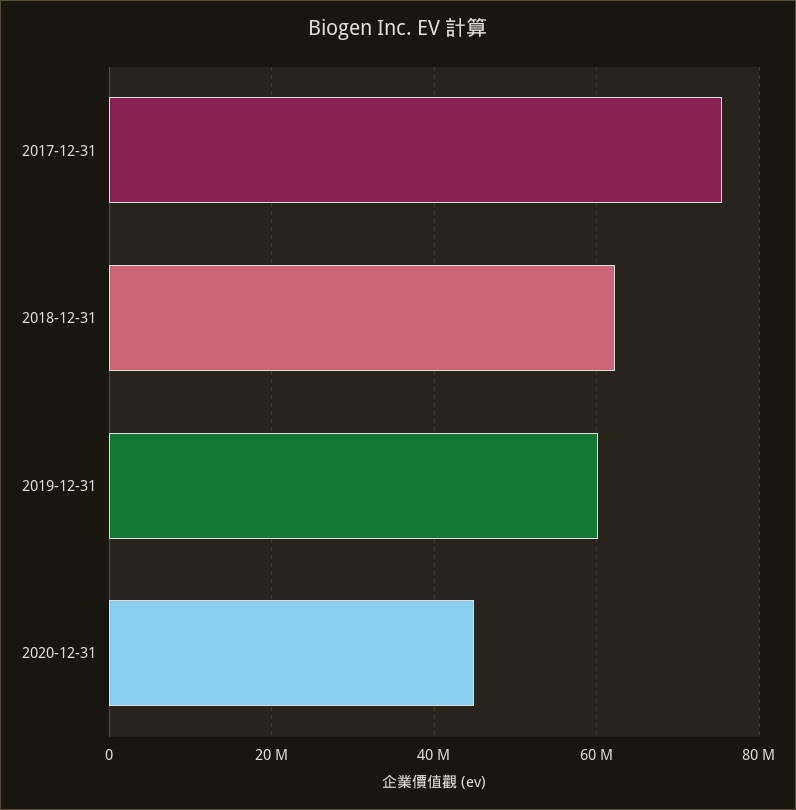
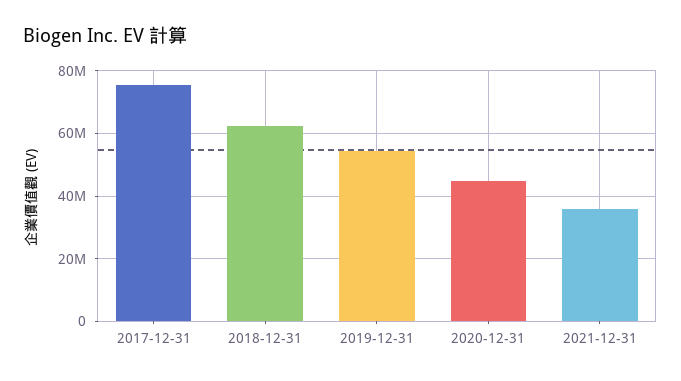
2019-12-31: 60000000 -> 54000000
2021-12-31: none -> 36000000

